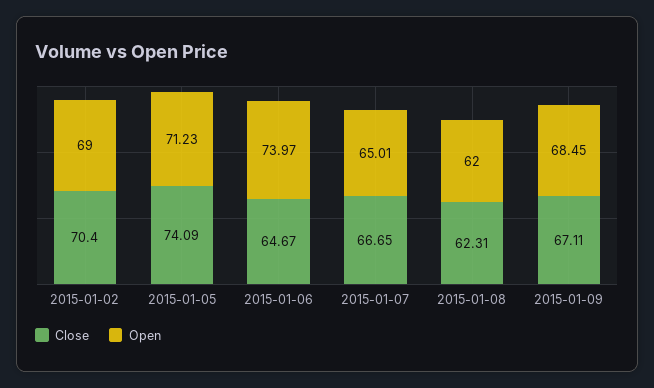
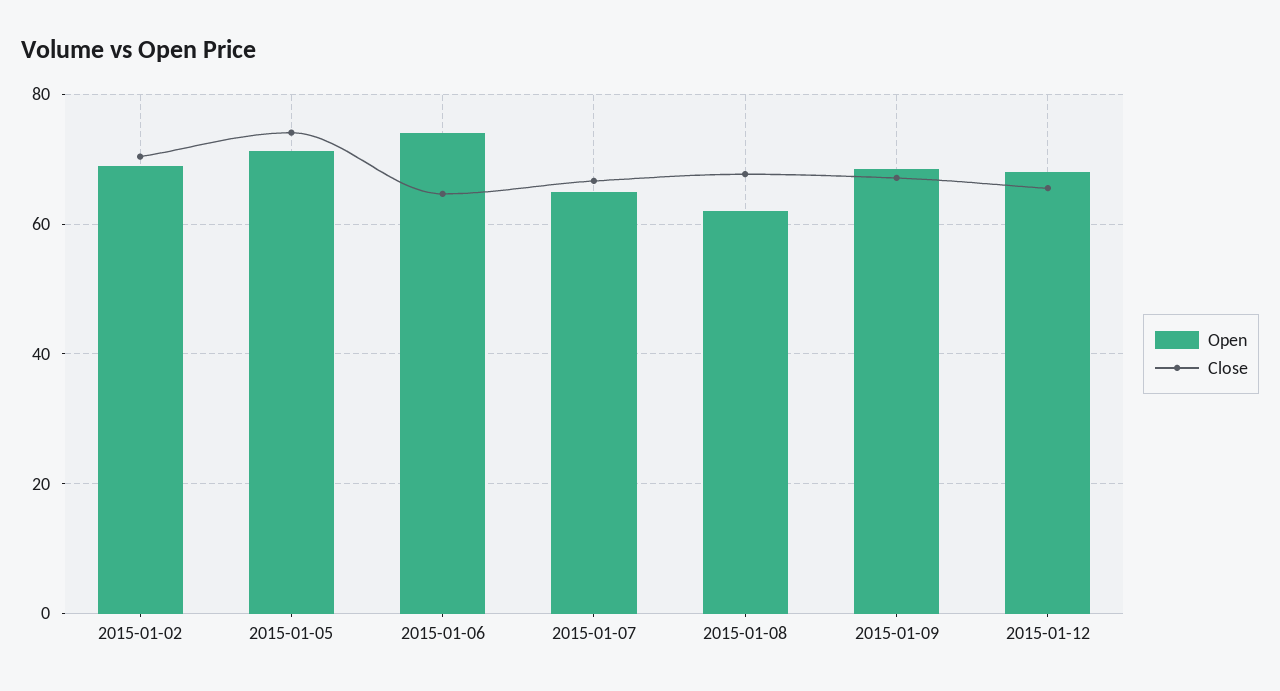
Close, 2015-01-08: 62.31 -> 68
Open, 2015-01-12: none -> 68
Close, 2015-01-12: none -> 66

